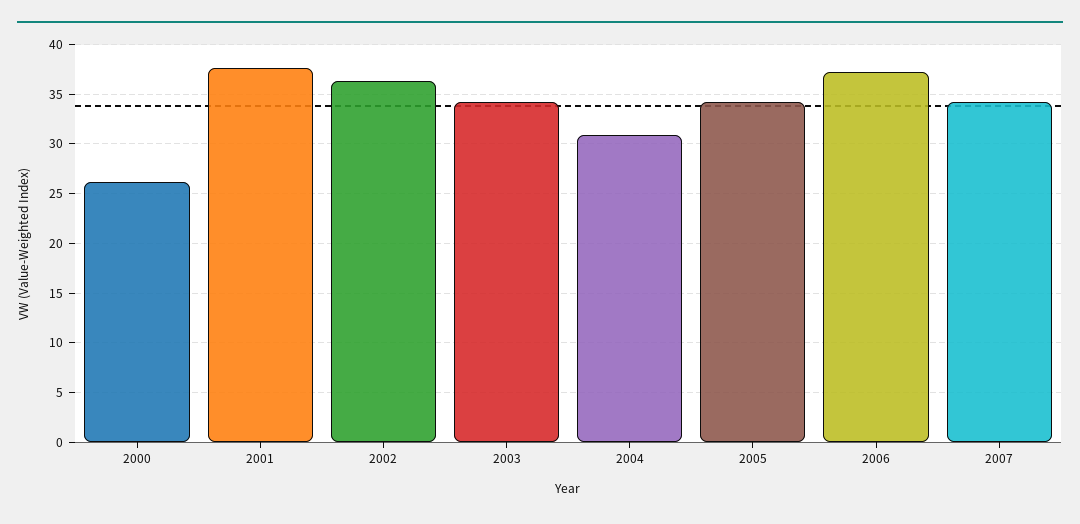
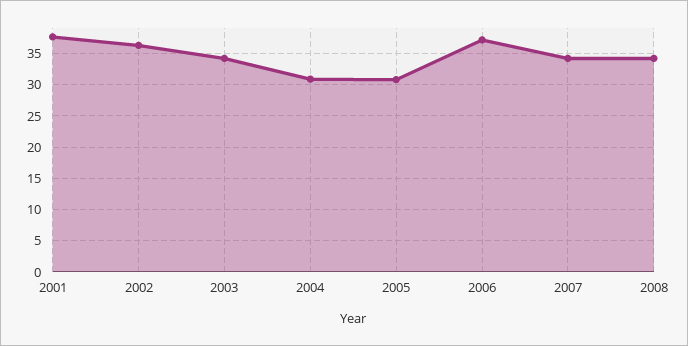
2000: 26 -> none
2005: 34 -> 31
2008: none -> 34

